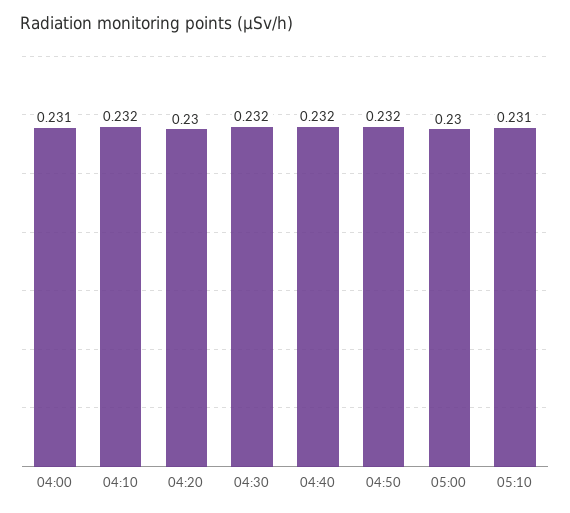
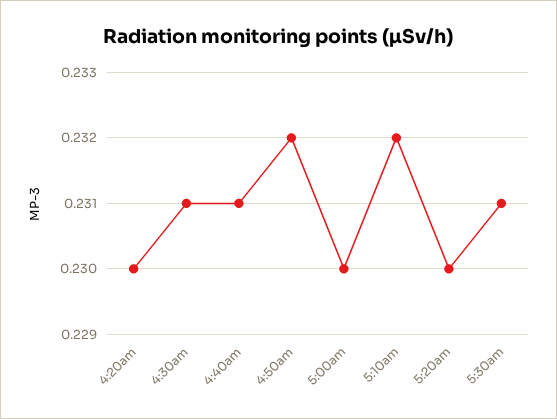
04:00: 0.231 -> none
04:10: 0.232 -> none
04:30: 0.232 -> 0.231
04:40: 0.232 -> 0.231
05:10: 0.231 -> 0.232
5:20am: none -> 0.23
5:30am: none -> 0.231

